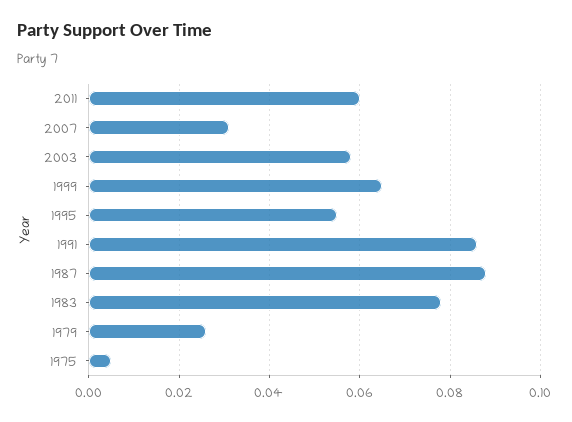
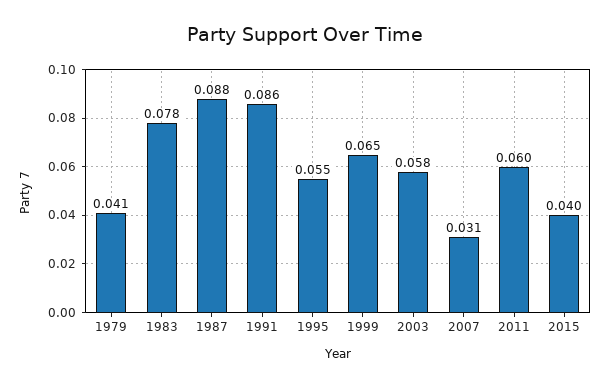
1979: 0.025 -> 0.041
1975: 0.005 -> none
2015: none -> 0.04

